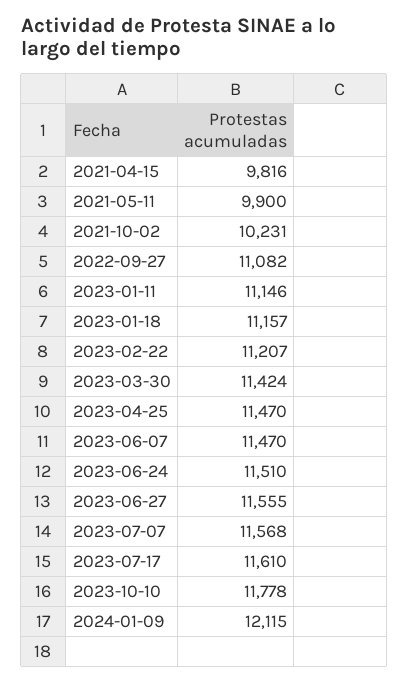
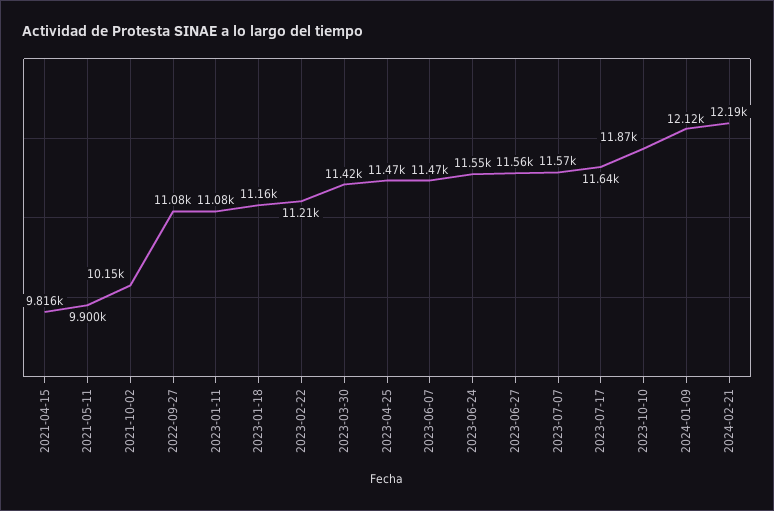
2021-10-02: 10231 -> 10150
2023-01-11: 11146 -> 11080
2023-06-24: 11510 -> 11550
2023-07-17: 11610 -> 11640
2023-10-10: 11778 -> 11870
2024-02-21: none -> 12190

